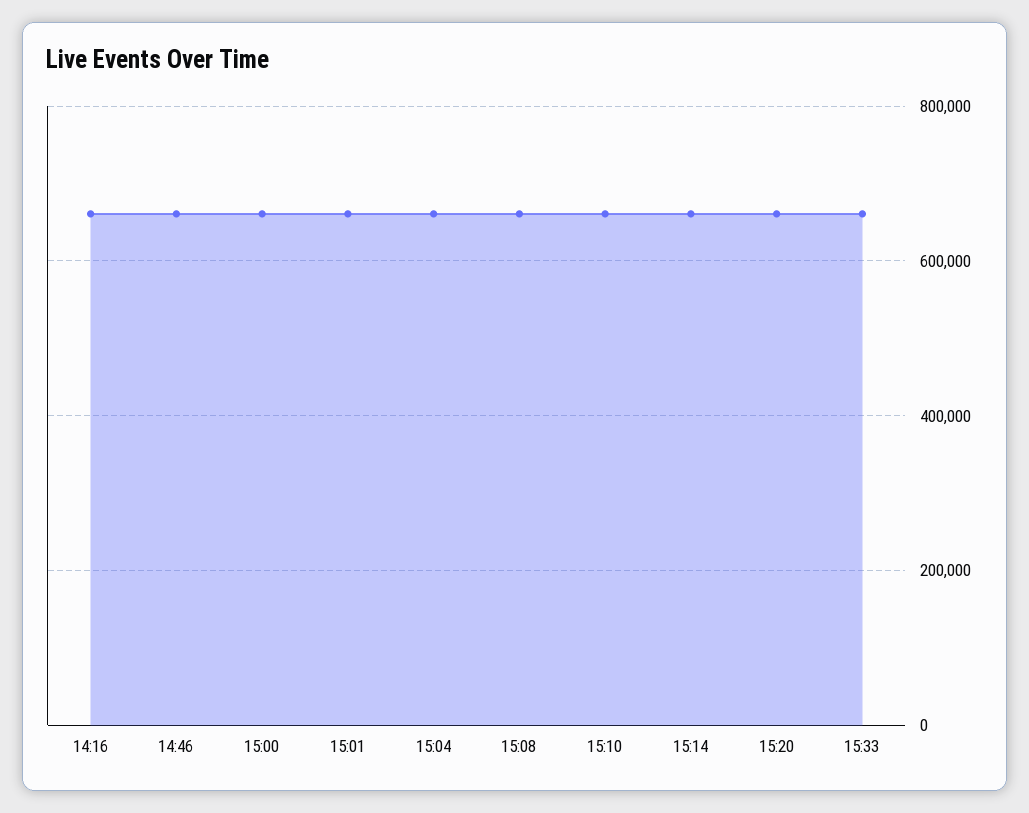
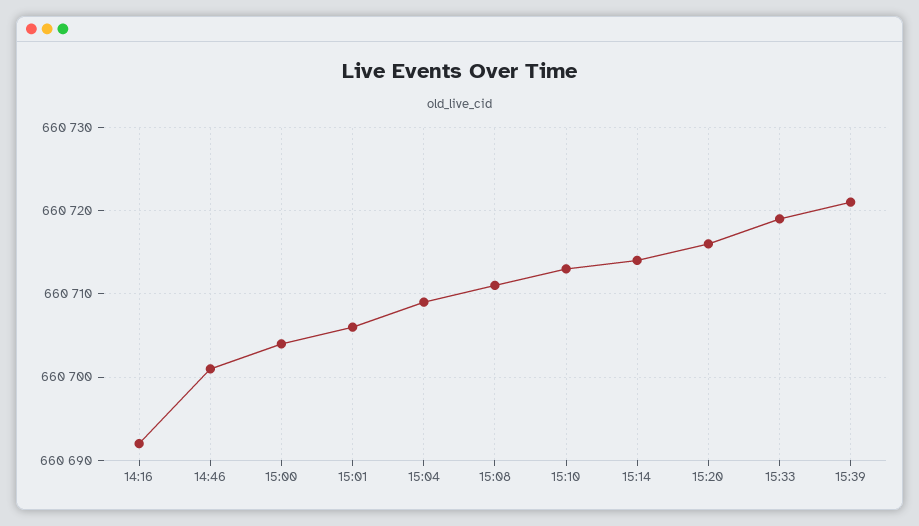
15:39: none -> 660721

